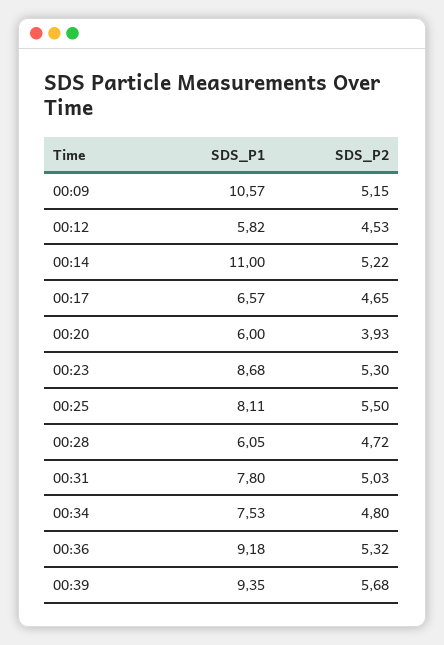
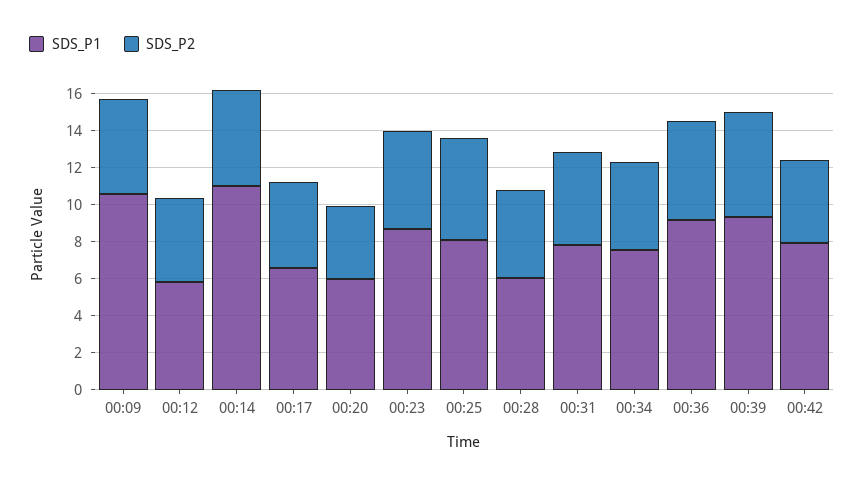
SDS_P1, 00:42: none -> 8
SDS_P2, 00:42: none -> 4.5

